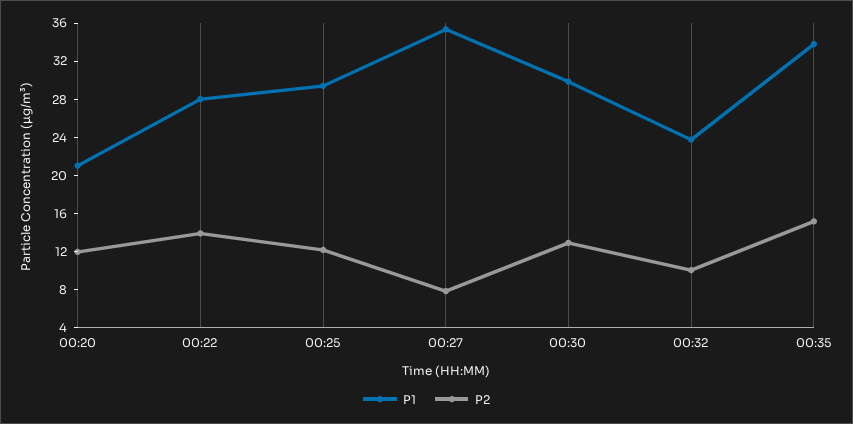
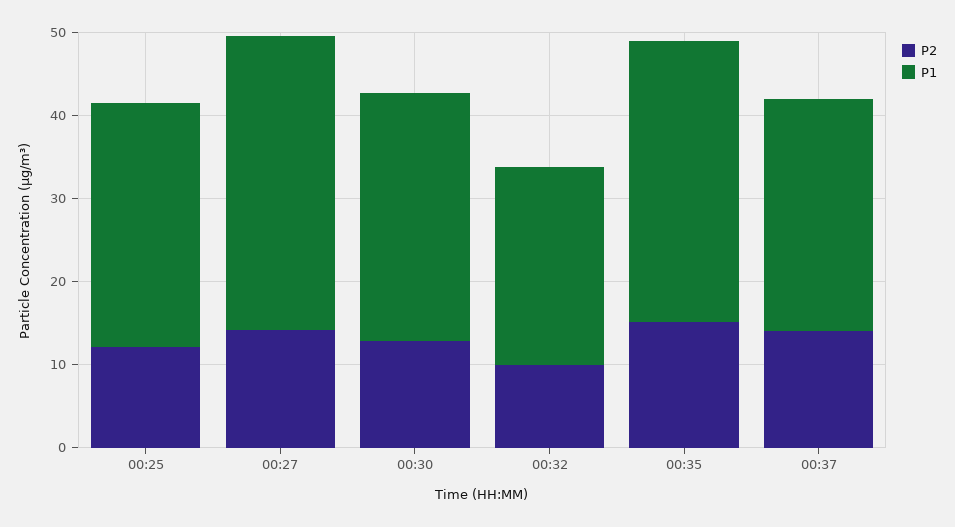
P1, 00:20: 21 -> none
P2, 00:20: 12 -> none
P1, 00:22: 28 -> none
P2, 00:22: 14 -> none
P2, 00:27: 8 -> 14
P2, 00:37: none -> 14
P1, 00:37: none -> 28

